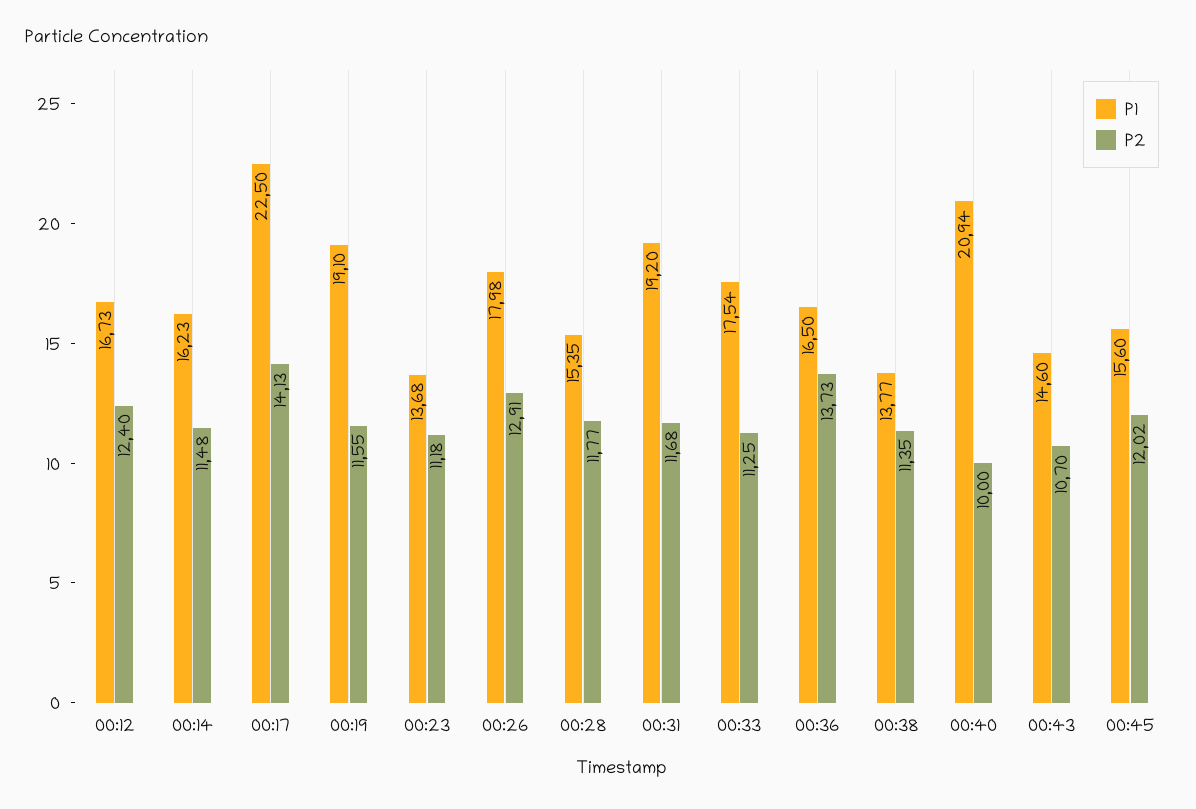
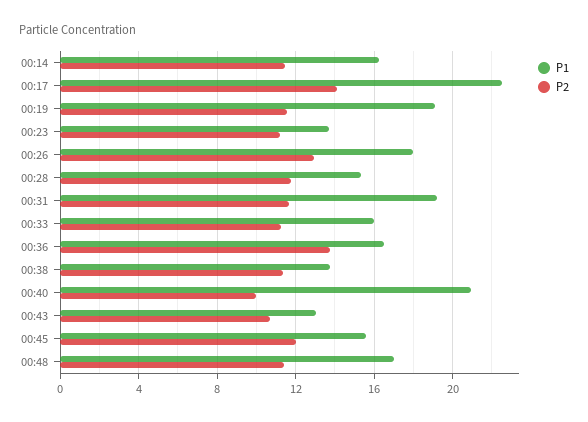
P1, 00:12: 16.73 -> none
P2, 00:12: 12.4 -> none
P1, 00:33: 17.54 -> 16
P1, 00:43: 14.6 -> 13
P1, 00:48: none -> 17
P2, 00:48: none -> 11.5

